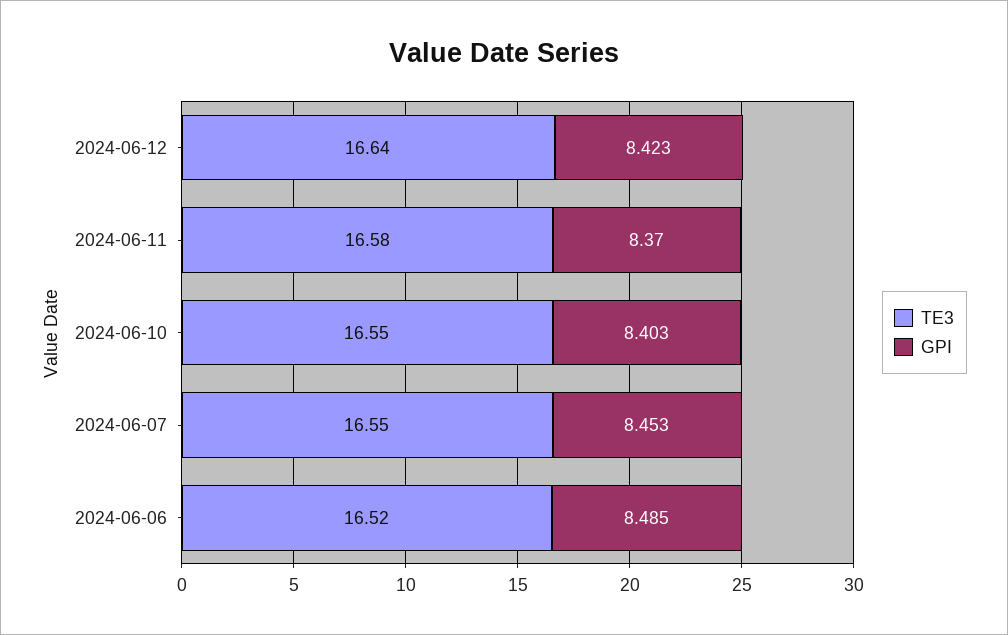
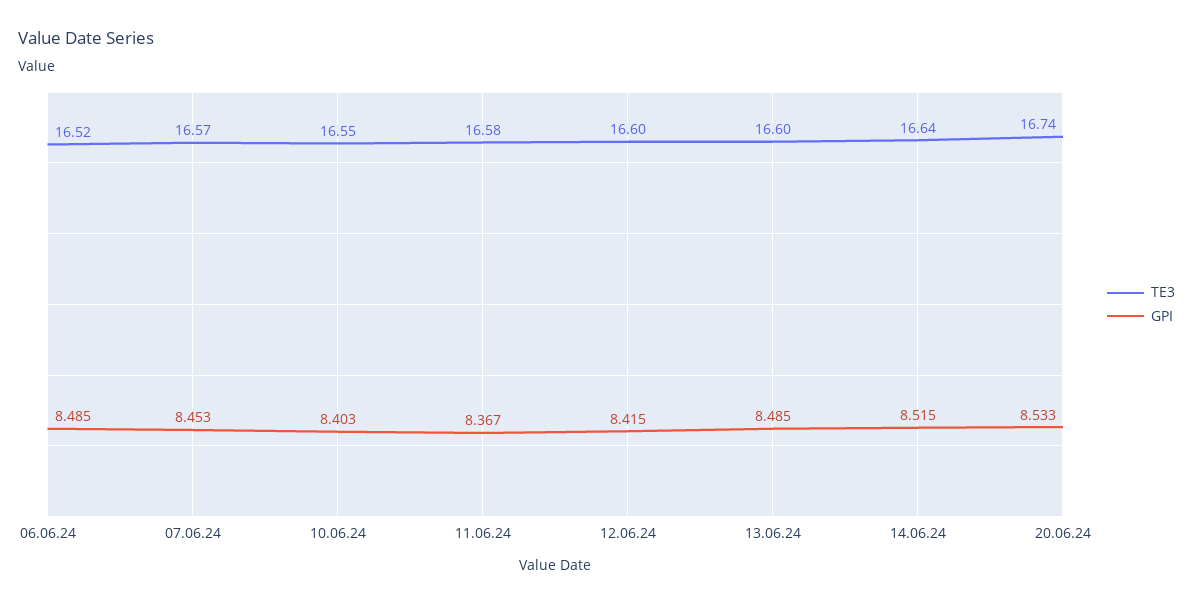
TE3, 2024-06-12: 16.64 -> 16.6
GPI, 2024-06-12: 8.423 -> 8.415
GPI, 2024-06-11: 8.37 -> 8.367
TE3, 2024-06-07: 16.55 -> 16.57
TE3, 13.06.24: none -> 16.6
GPI, 13.06.24: none -> 8.485
TE3, 14.06.24: none -> 16.64
GPI, 14.06.24: none -> 8.515
TE3, 20.06.24: none -> 16.74
GPI, 20.06.24: none -> 8.533

